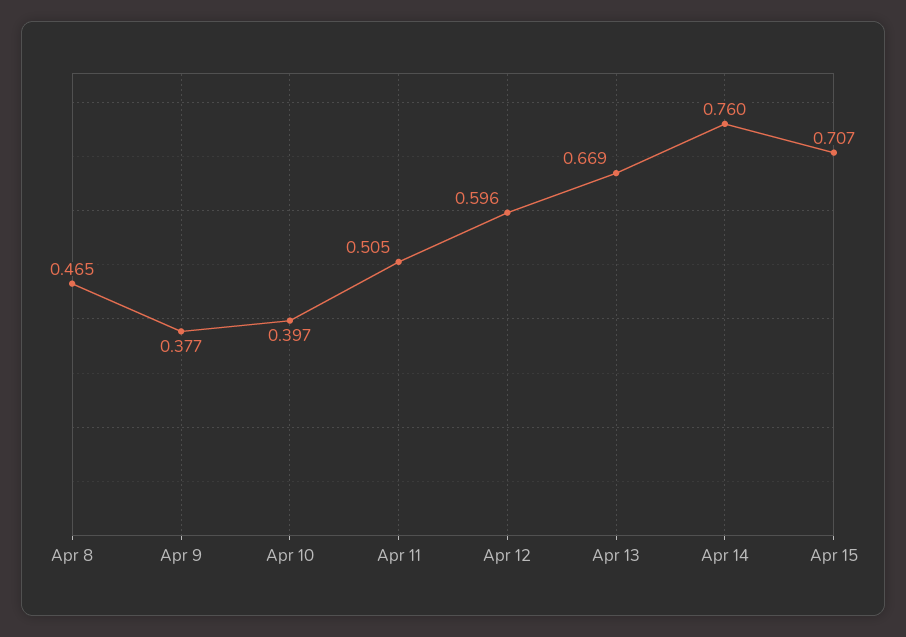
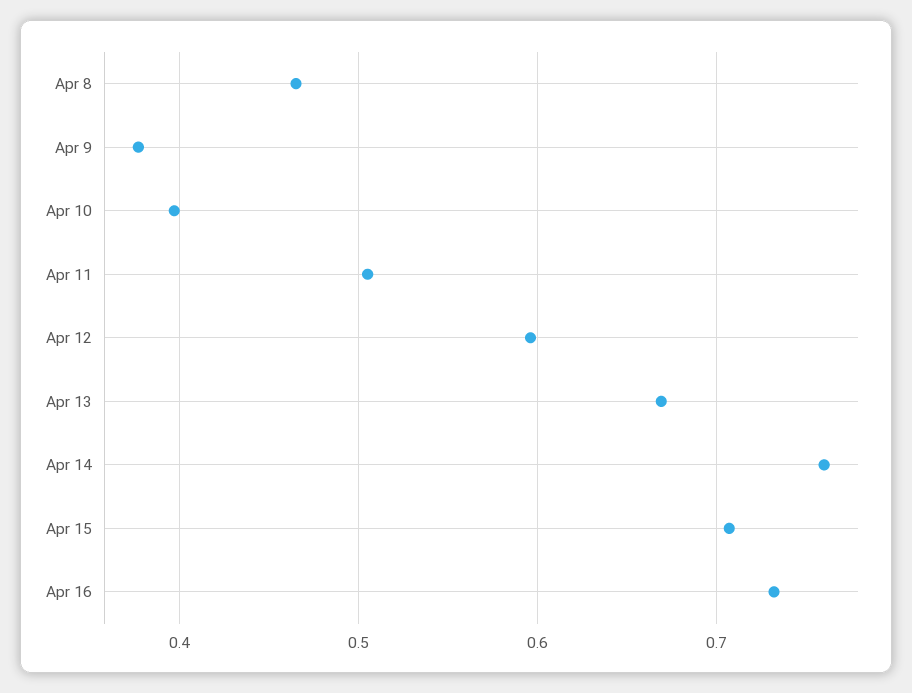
Apr 16: none -> 0.73

